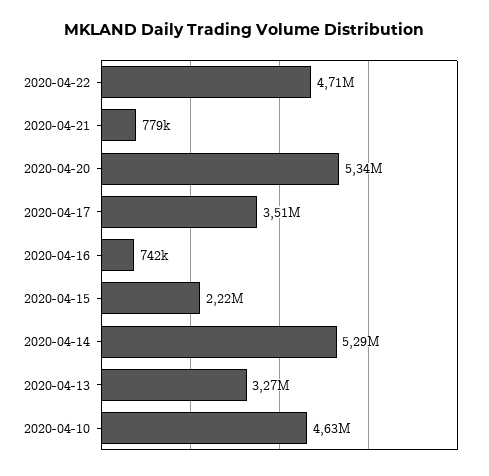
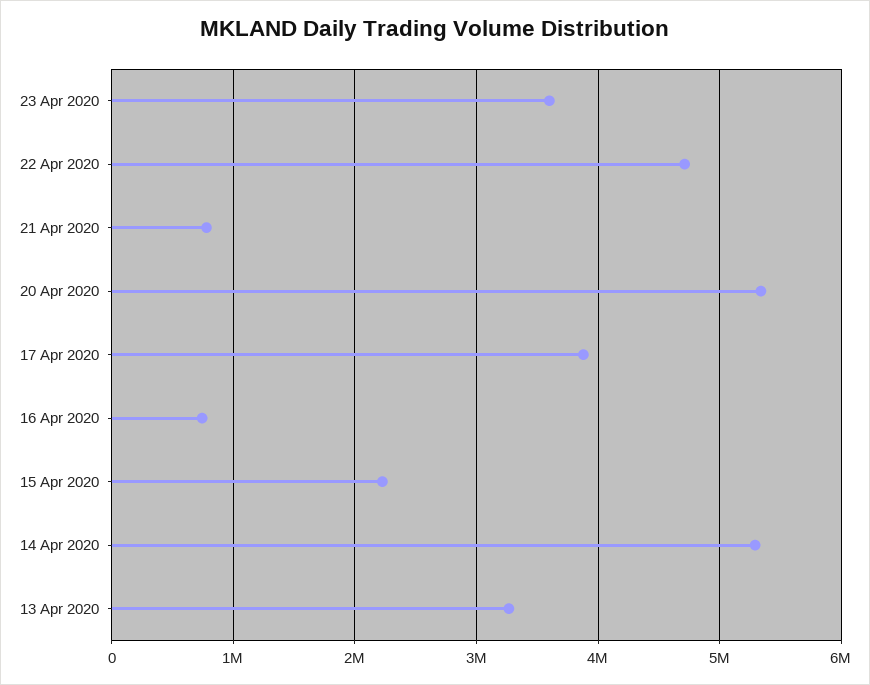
2020-04-17: 3510000 -> 3900000
2020-04-10: 4630000 -> none
23 Apr 2020: none -> 3600000

